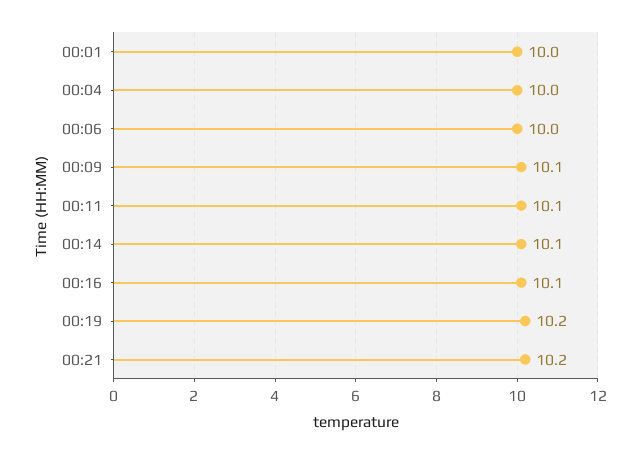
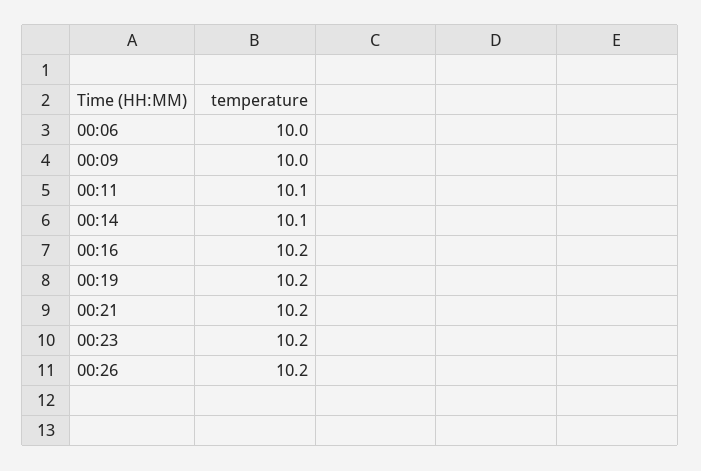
00:01: 10 -> none
00:04: 10 -> none
00:09: 10.1 -> 10
00:16: 10.1 -> 10.2
00:23: none -> 10.2
00:26: none -> 10.2

